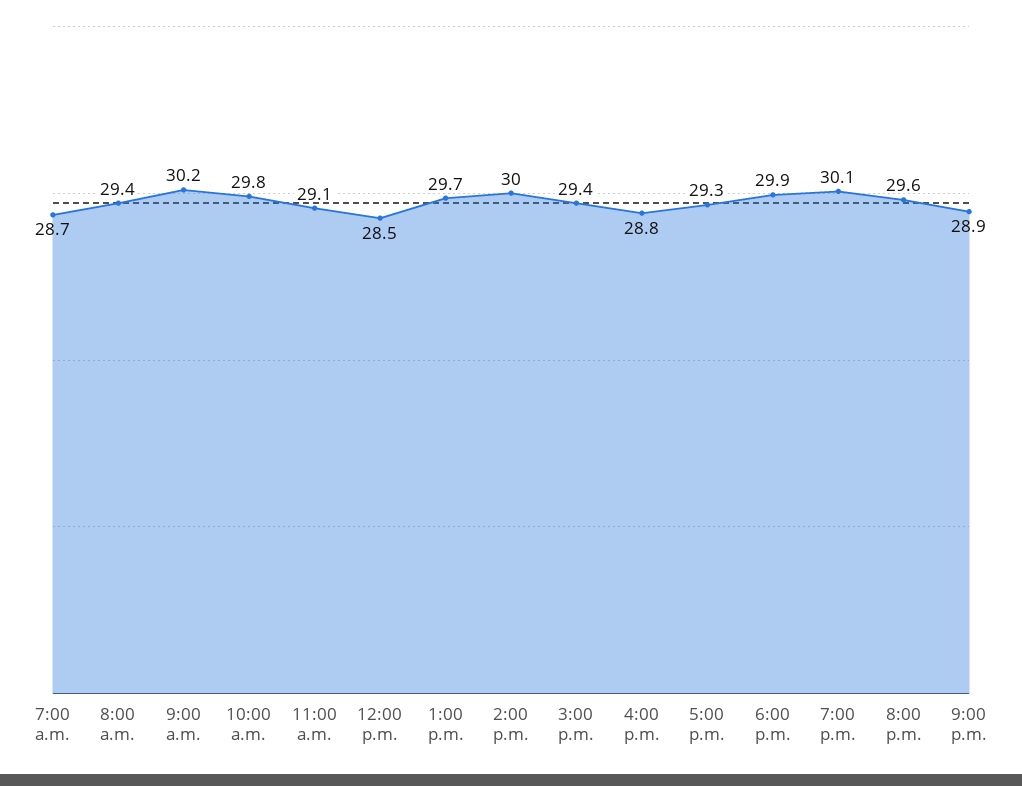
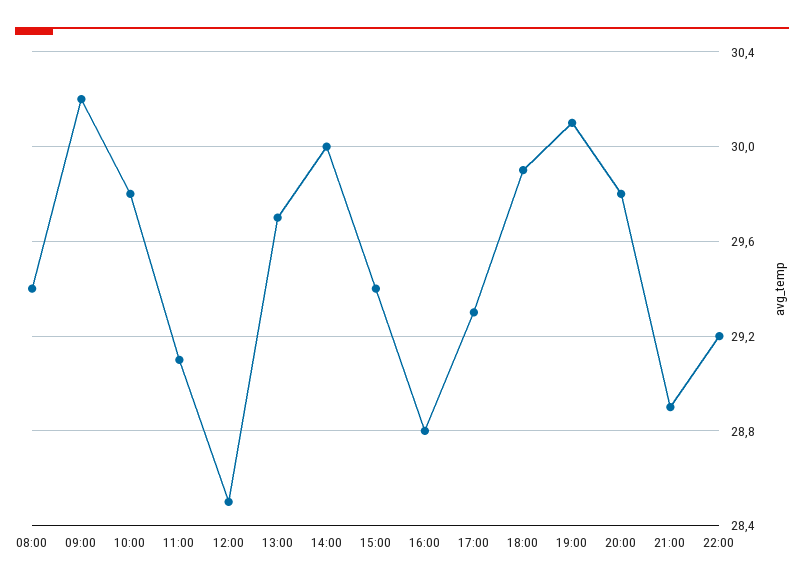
7:00 a.m.: 28.7 -> none
8:00 p.m.: 29.6 -> 29.8
22:00: none -> 29.2

